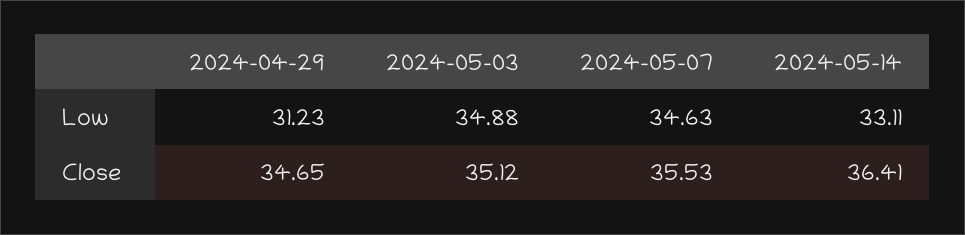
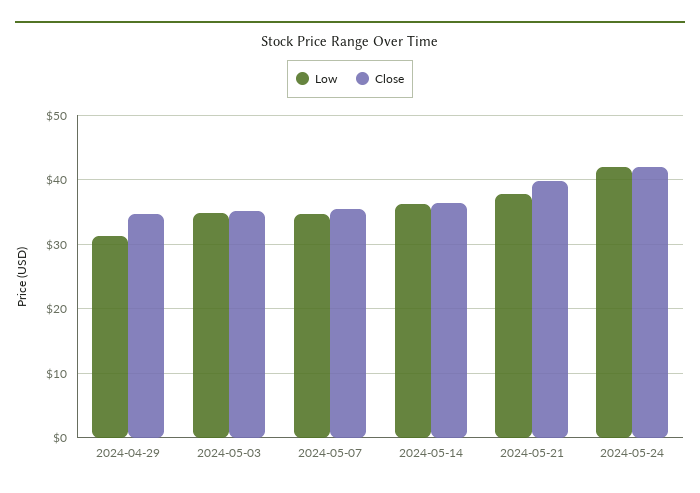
Low, 2024-05-14: 33.11 -> 36
Low, 2024-05-21: none -> 38
Close, 2024-05-21: none -> 40
Low, 2024-05-24: none -> 42
Close, 2024-05-24: none -> 42

